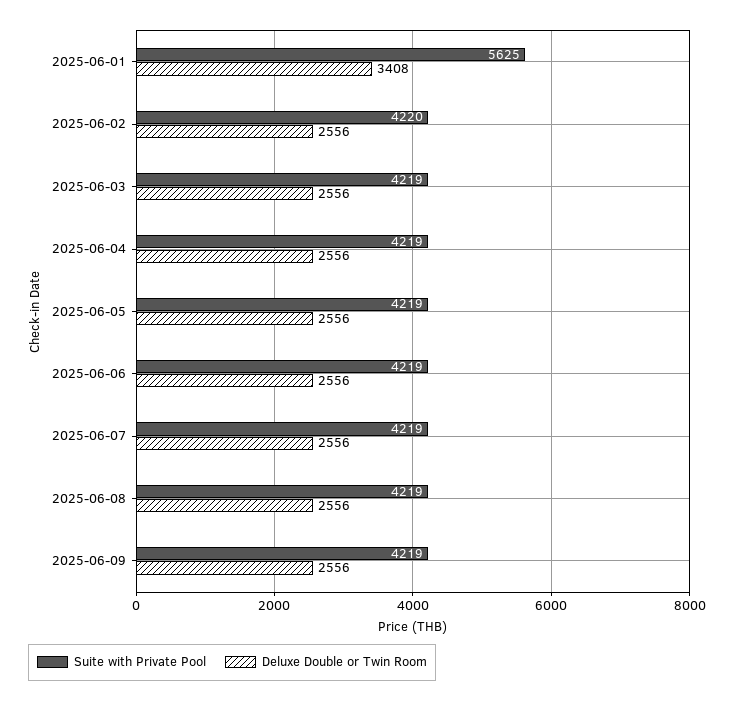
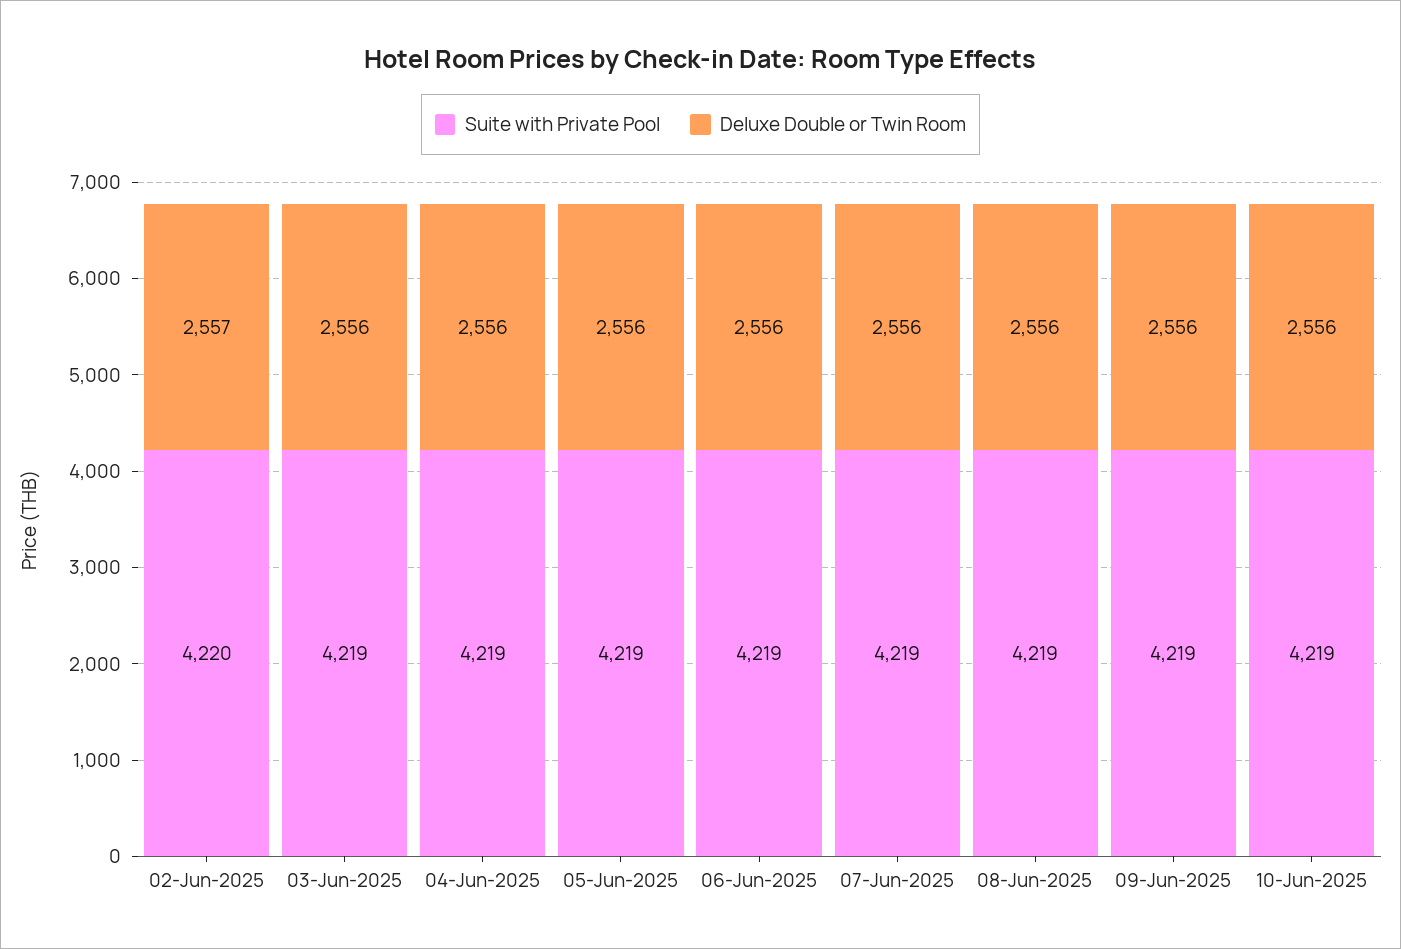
Suite with Private Pool, 2025-06-01: 5625 -> none
Deluxe Double or Twin Room, 2025-06-01: 3408 -> none
Deluxe Double or Twin Room, 2025-06-02: 2556 -> 2557
Suite with Private Pool, 10-Jun-2025: none -> 4219
Deluxe Double or Twin Room, 10-Jun-2025: none -> 2556

